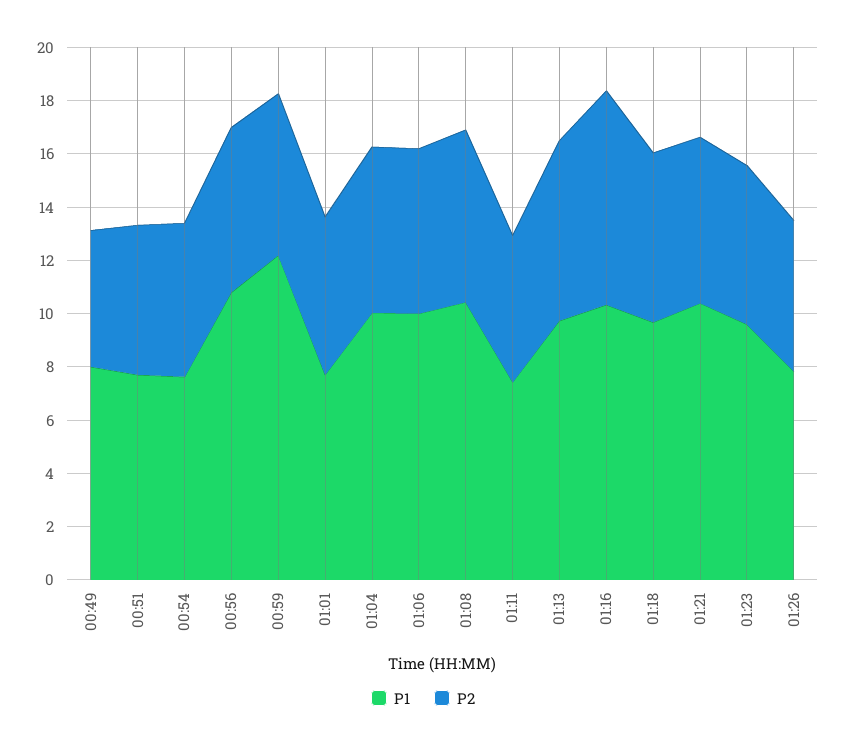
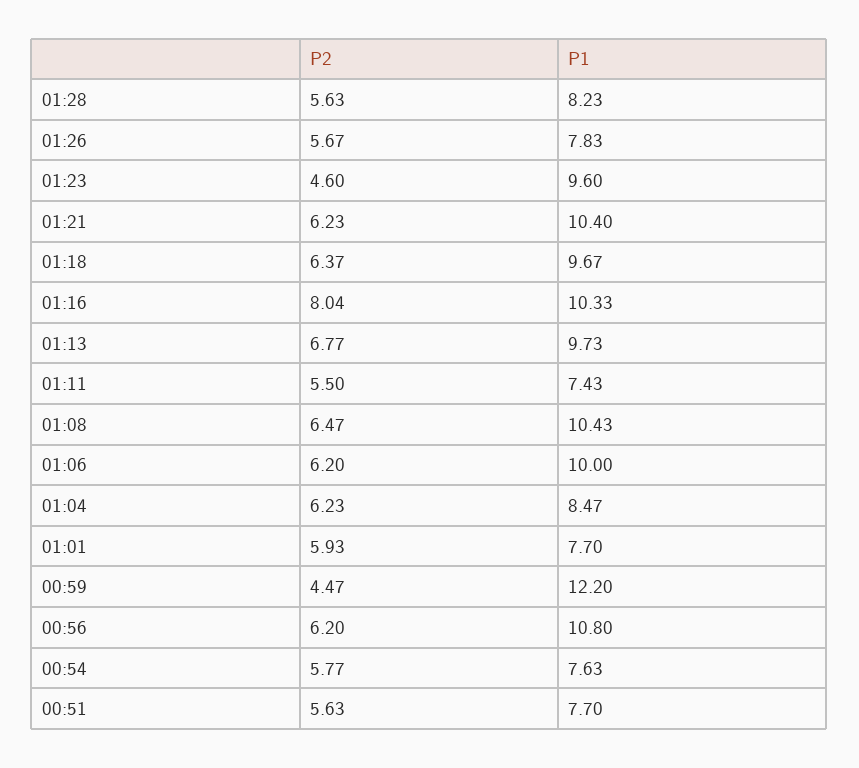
P1, 00:49: 8 -> none
P2, 00:49: 5 -> none
P2, 00:59: 6 -> 4.47
P1, 01:04: 10 -> 8.47
P2, 01:23: 6 -> 4.6
P2, 01:28: none -> 5.63
P1, 01:28: none -> 8.23

